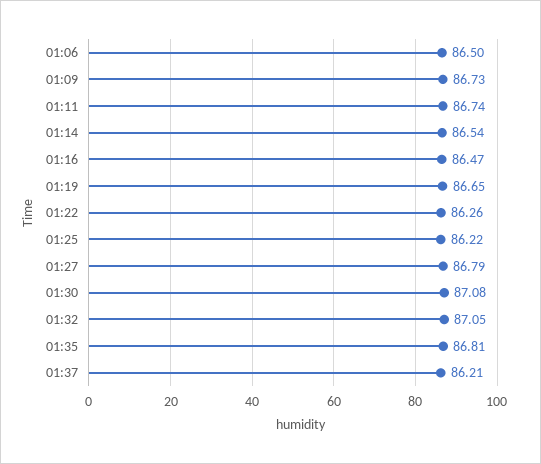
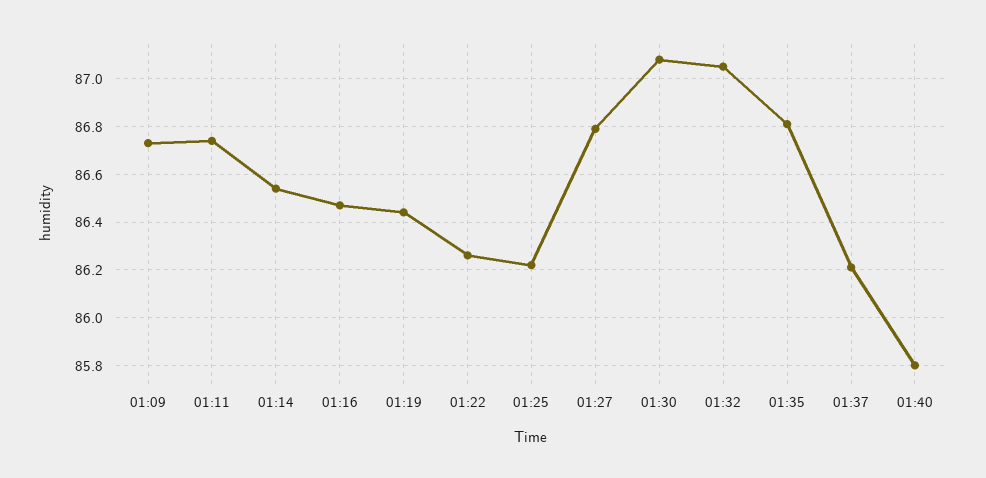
01:06: 86.5 -> none
01:19: 86.65 -> 86.45
01:40: none -> 85.8

